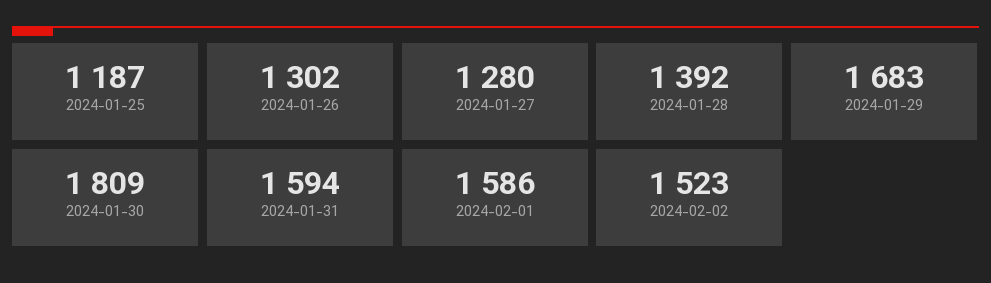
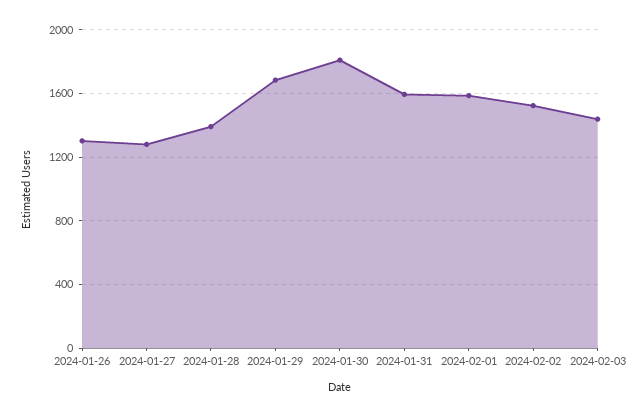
2024-01-25: 1187 -> none
2024-02-03: none -> 1450

